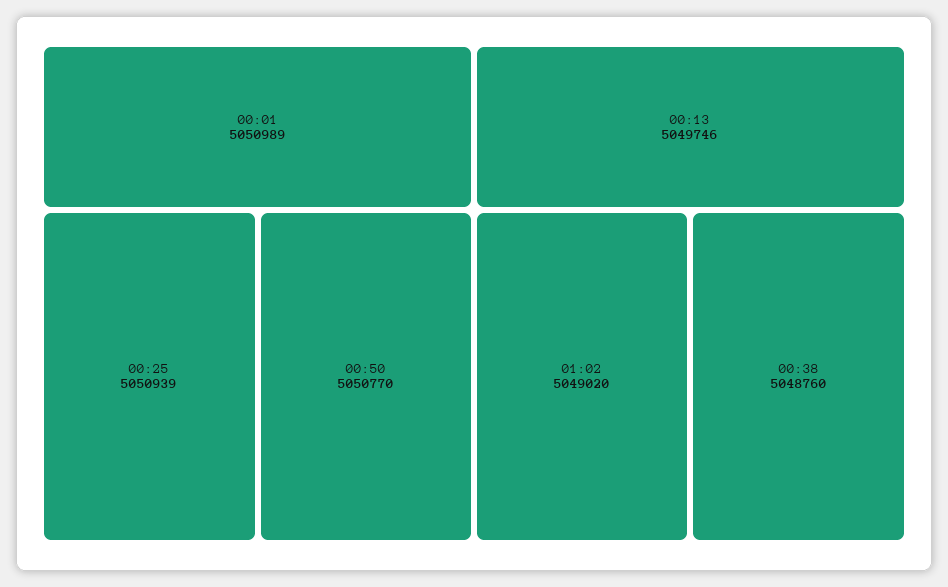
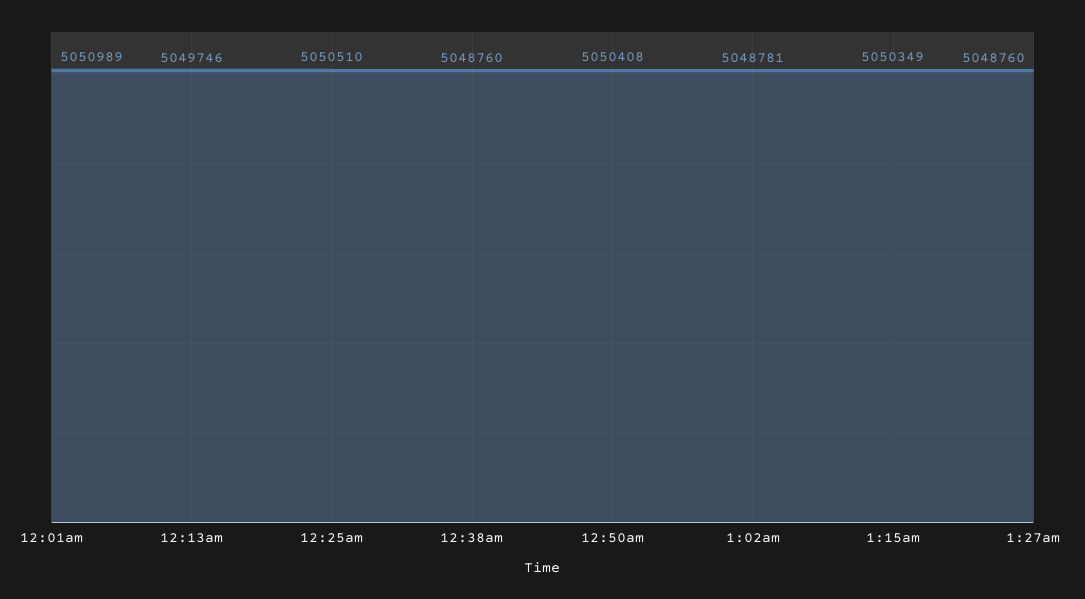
00:25: 5050939 -> 5050510
00:50: 5050770 -> 5050408
01:02: 5049020 -> 5048781
1:15am: none -> 5050349
1:27am: none -> 5048760

